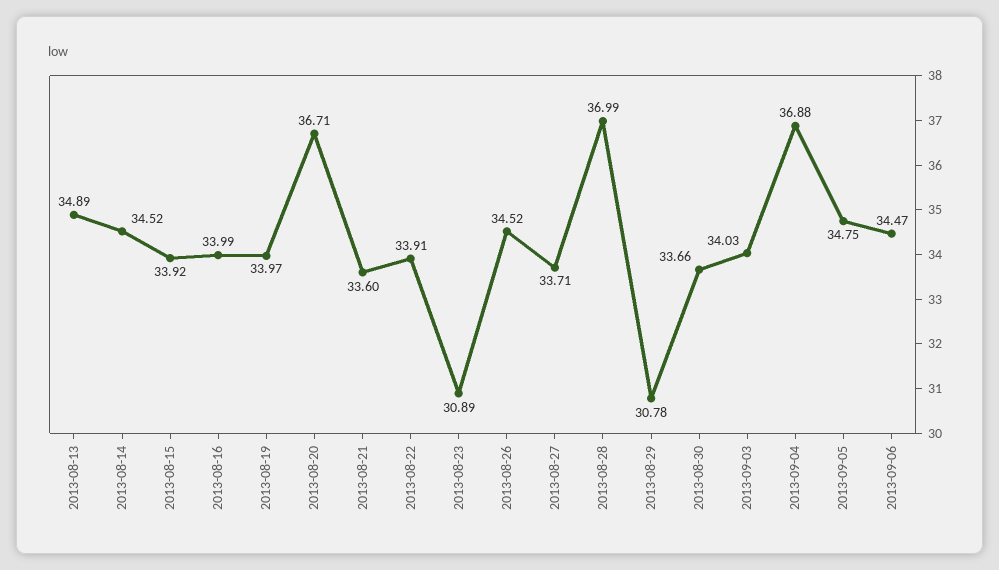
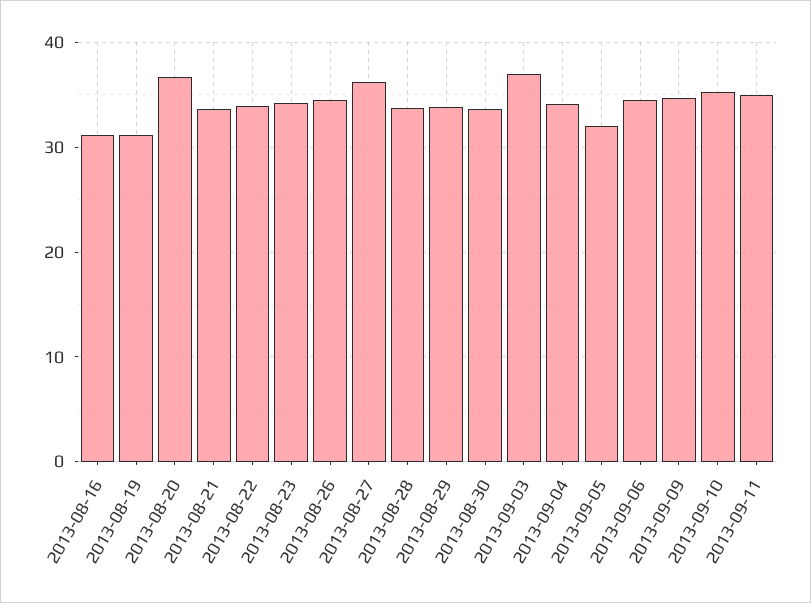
2013-08-13: 34.89 -> none
2013-08-14: 34.52 -> none
2013-08-15: 33.92 -> none
2013-08-16: 33.99 -> 31
2013-08-19: 33.97 -> 31
2013-08-23: 30.89 -> 34
2013-08-27: 33.71 -> 36
2013-08-28: 36.99 -> 34
2013-08-29: 30.78 -> 34
2013-09-03: 34.03 -> 37
2013-09-04: 36.88 -> 34
2013-09-05: 34.75 -> 32
2013-09-09: none -> 35
2013-09-10: none -> 35
2013-09-11: none -> 35

